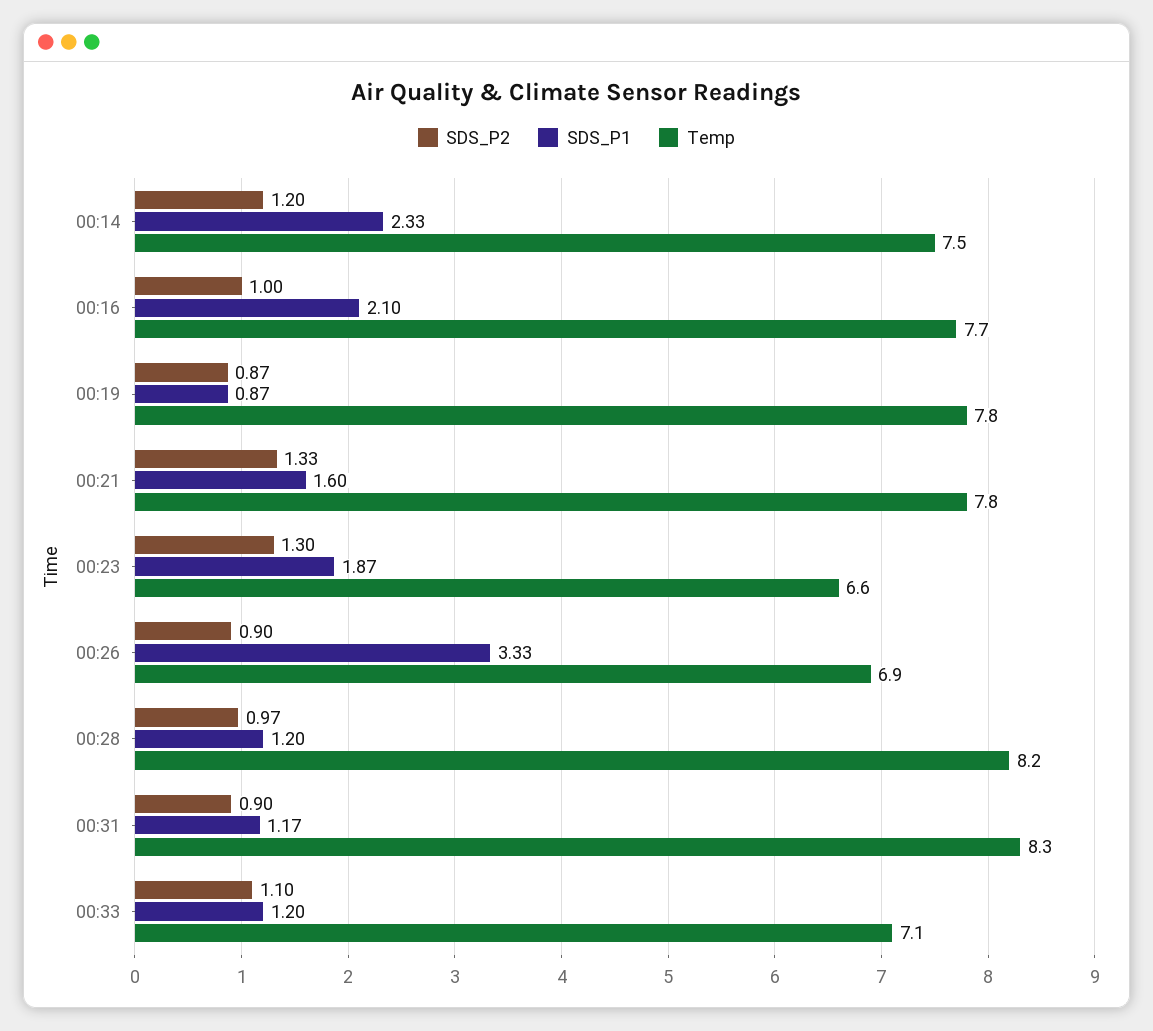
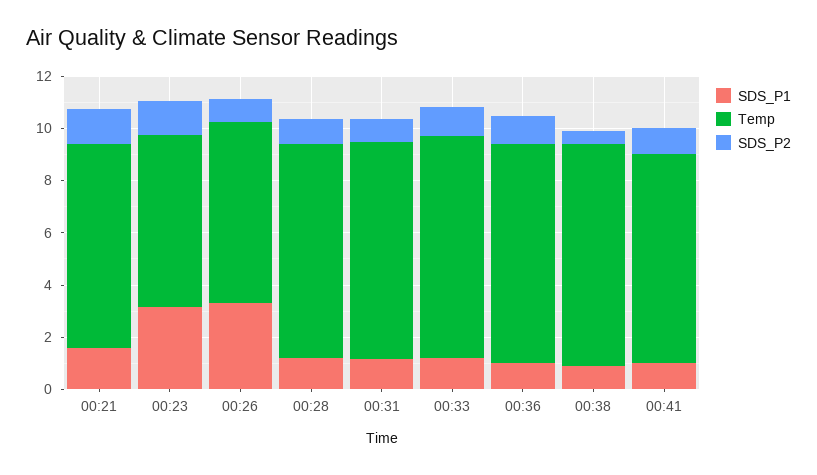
SDS_P2, 00:14: 1.2 -> none
SDS_P1, 00:14: 2.33 -> none
Temp, 00:14: 7.5 -> none
SDS_P2, 00:16: 1 -> none
SDS_P1, 00:16: 2.1 -> none
Temp, 00:16: 7.7 -> none
SDS_P2, 00:19: 0.87 -> none
SDS_P1, 00:19: 0.87 -> none
Temp, 00:19: 7.8 -> none
SDS_P1, 00:23: 1.87 -> 3
Temp, 00:33: 7.1 -> 8.5
SDS_P1, 00:36: none -> 1
Temp, 00:36: none -> 8.5
SDS_P2, 00:36: none -> 1
SDS_P1, 00:38: none -> 1
Temp, 00:38: none -> 8.5
SDS_P2, 00:38: none -> 0.5
SDS_P1, 00:41: none -> 1
Temp, 00:41: none -> 8
SDS_P2, 00:41: none -> 1

